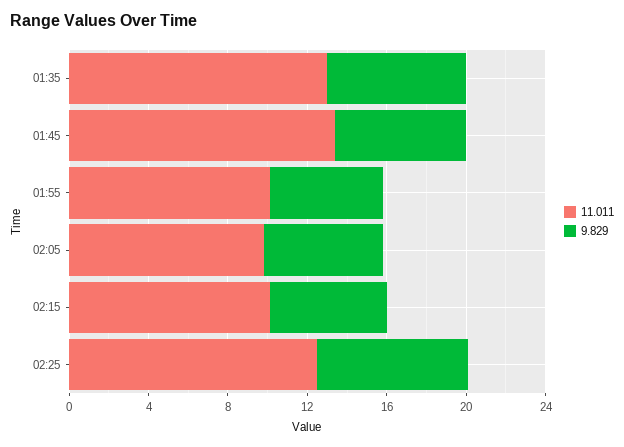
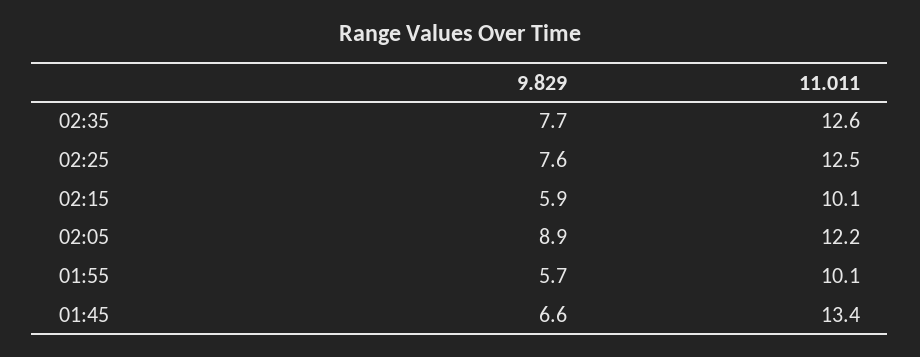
11.011, 01:35: 13 -> none
9.829, 01:35: 7 -> none
11.011, 02:05: 10 -> 12.2
9.829, 02:05: 6 -> 8.9
9.829, 02:35: none -> 7.7
11.011, 02:35: none -> 12.6

